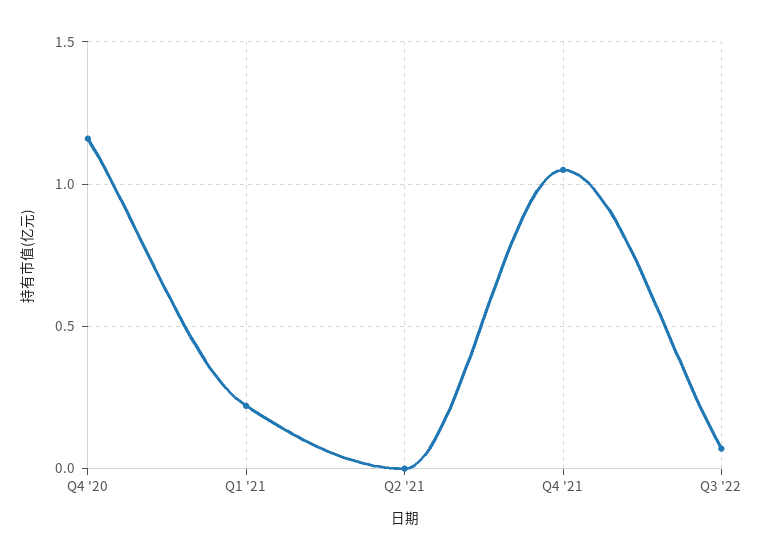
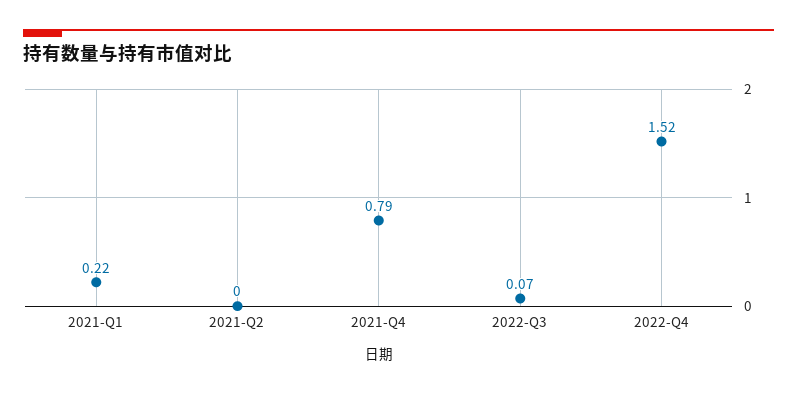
Q4 '20: 1.15 -> none
Q4 '21: 1.05 -> 0.79
2022-Q4: none -> 1.52

